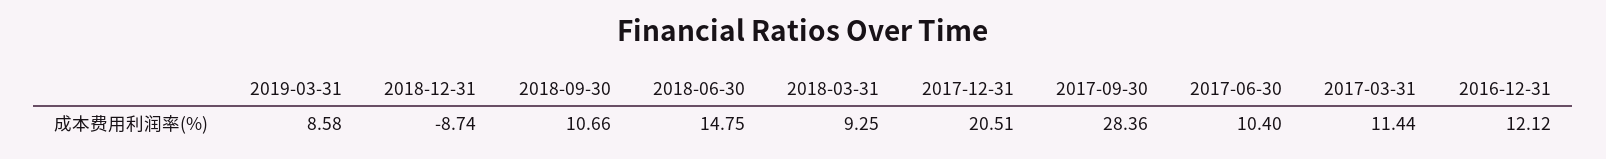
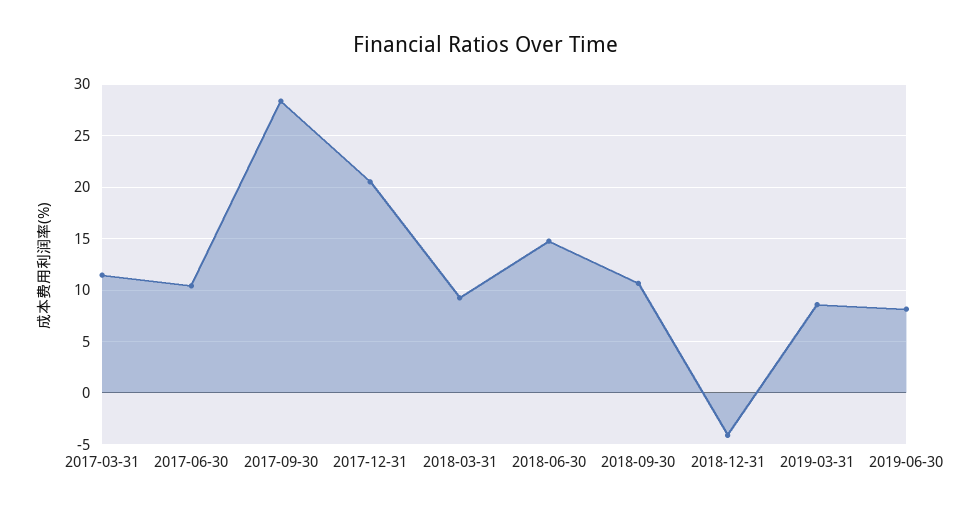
2018-12-31: -8.74 -> -4
2016-12-31: 12.12 -> none
2019-06-30: none -> 8

